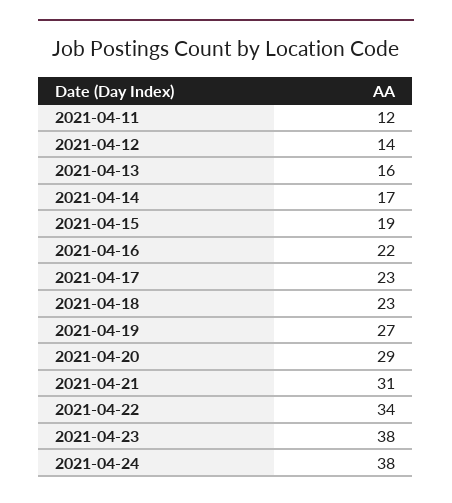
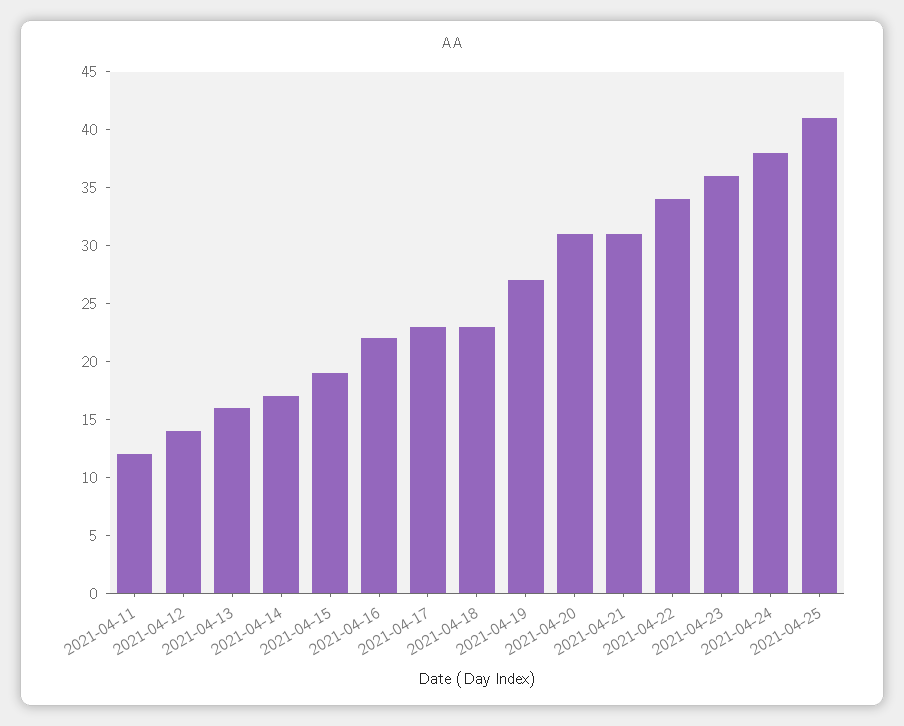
2021-04-20: 29 -> 31
2021-04-23: 38 -> 36
2021-04-25: none -> 41

